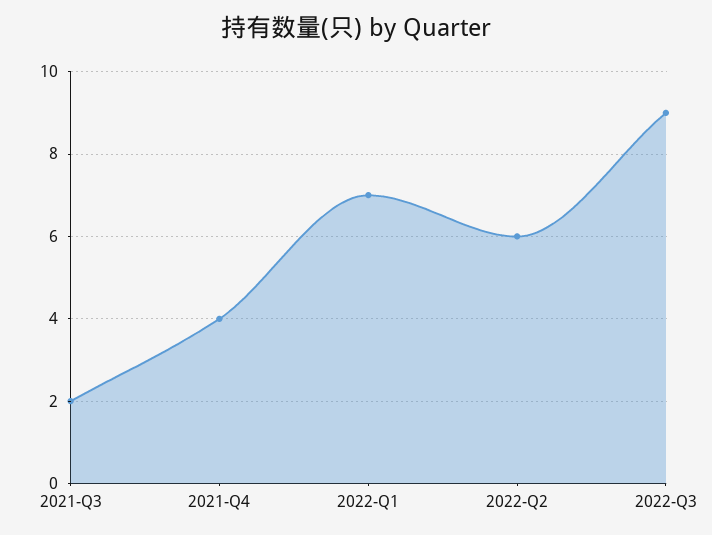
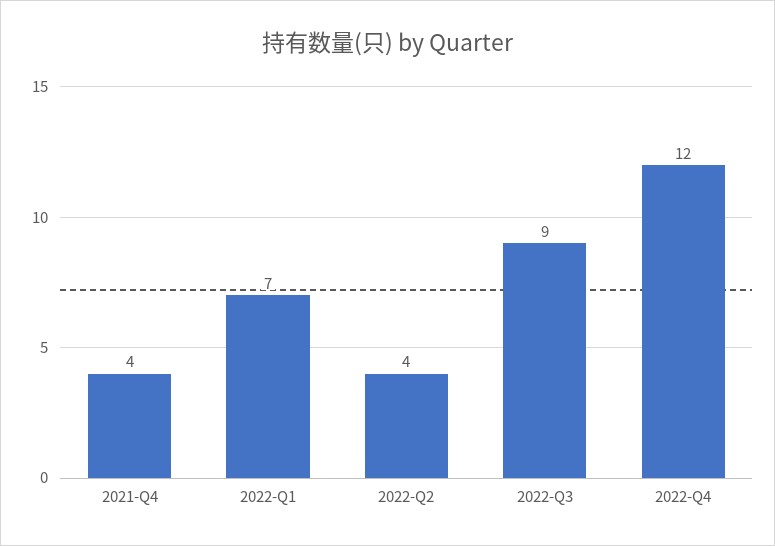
2021-Q3: 2 -> none
2022-Q2: 6 -> 4
2022-Q4: none -> 12

